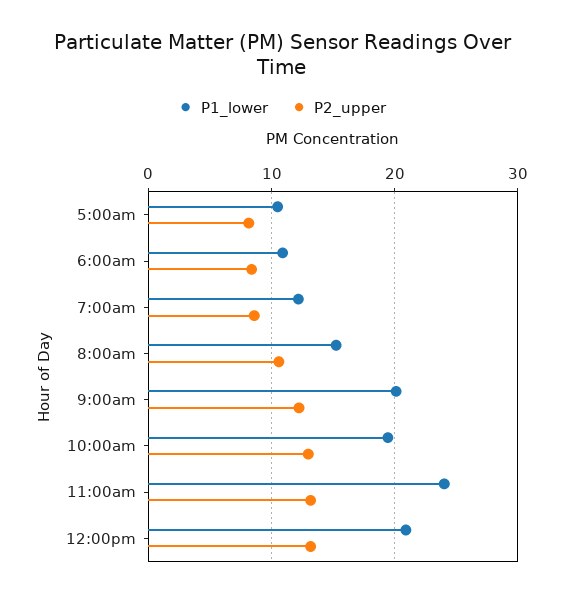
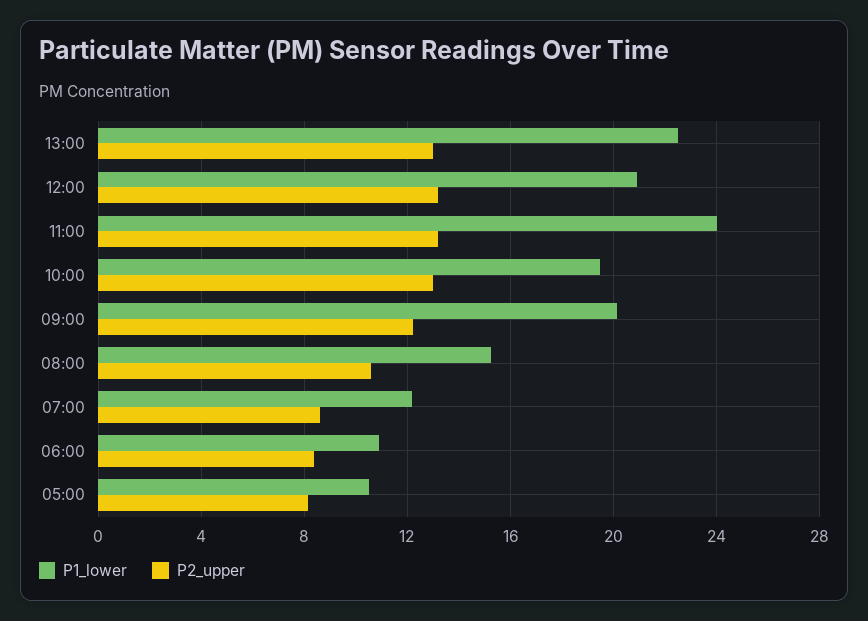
P1_lower, 13:00: none -> 22.5
P2_upper, 13:00: none -> 13

